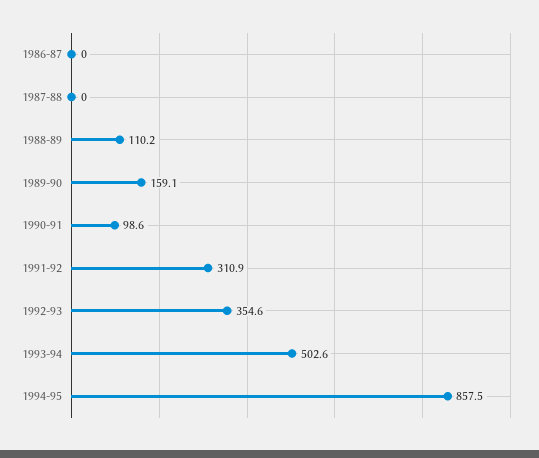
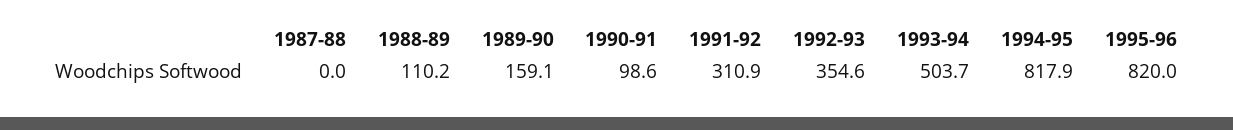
1986-87: 0 -> none
1993-94: 502.6 -> 503.7
1994-95: 857.5 -> 817.9
1995-96: none -> 820

